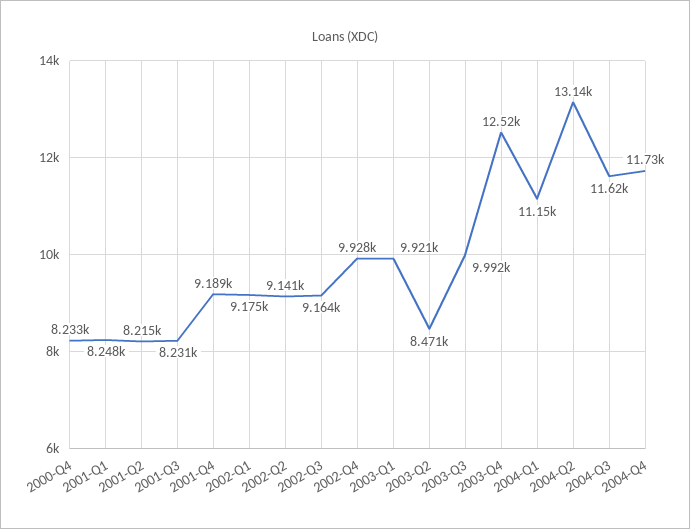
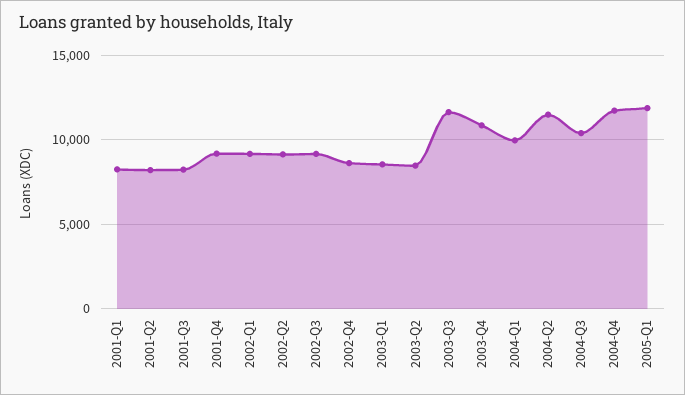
2000-Q4: 8233 -> none
2002-Q4: 9928 -> 8500
2003-Q1: 9921 -> 8500
2003-Q3: 9992 -> 11500
2003-Q4: 12520 -> 11000
2004-Q1: 11150 -> 10000
2004-Q2: 13140 -> 11500
2004-Q3: 11620 -> 10500
2005-Q1: none -> 12000

